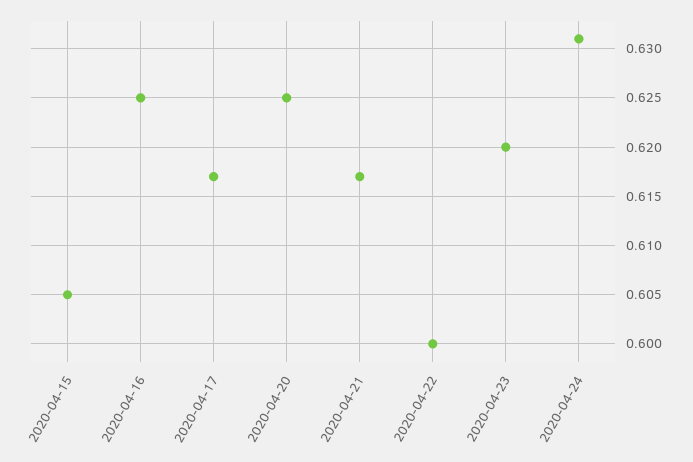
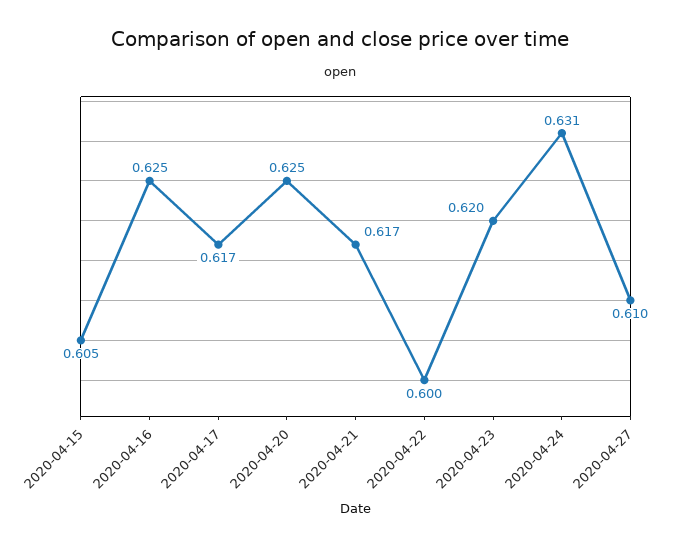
2020-04-27: none -> 0.61

